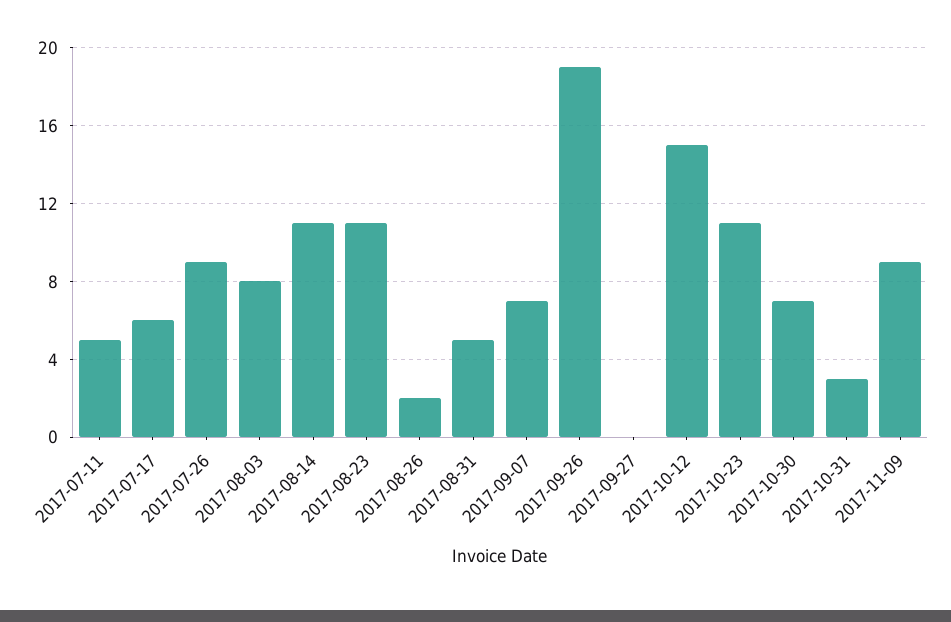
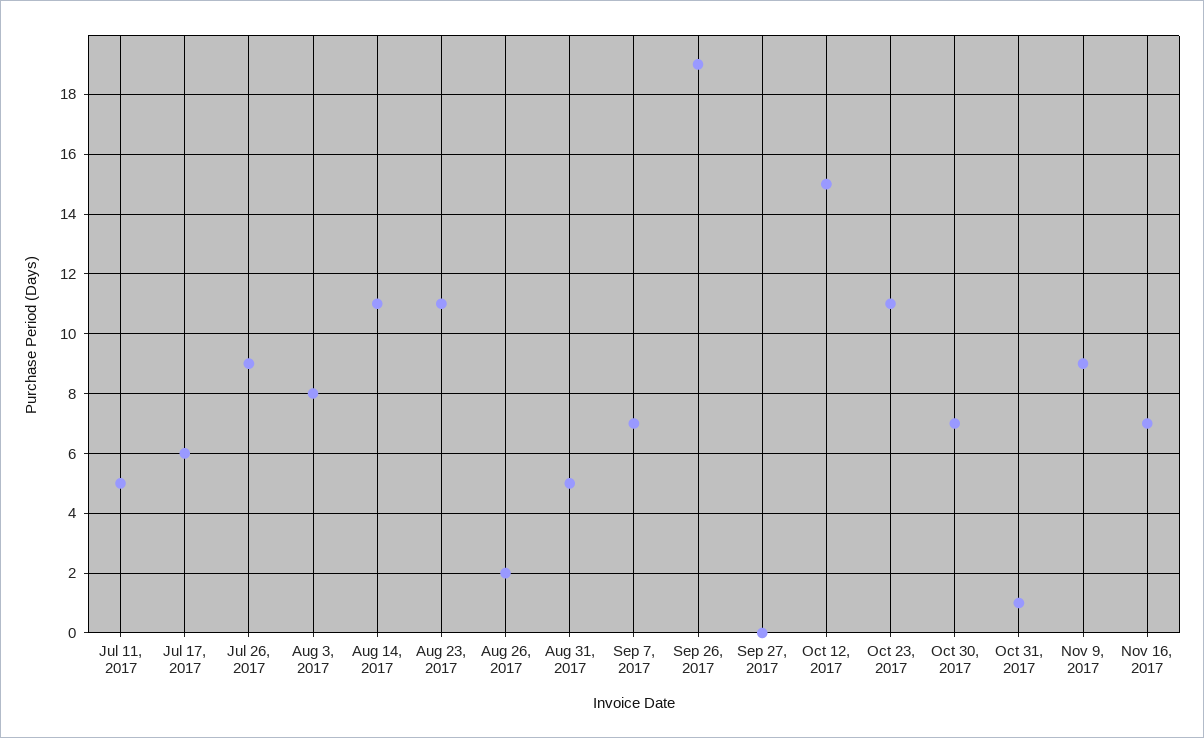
2017-10-31: 3 -> 1
Nov 16, 2017: none -> 7

